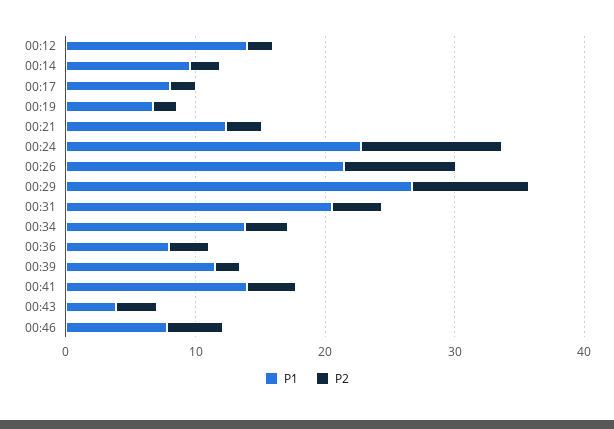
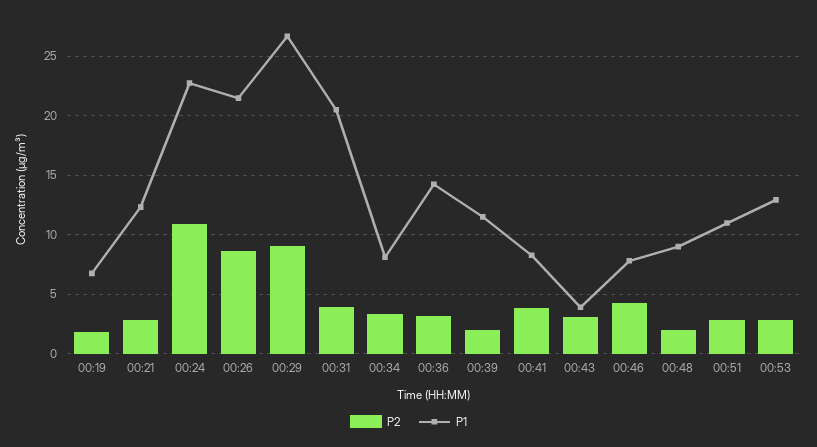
P1, 00:12: 14 -> none
P2, 00:12: 2 -> none
P1, 00:14: 10 -> none
P2, 00:14: 2 -> none
P1, 00:17: 8 -> none
P2, 00:17: 2 -> none
P1, 00:34: 14 -> 8
P1, 00:36: 8 -> 14
P1, 00:41: 14 -> 8
P2, 00:48: none -> 2
P1, 00:48: none -> 9
P2, 00:51: none -> 3
P1, 00:51: none -> 11
P2, 00:53: none -> 3
P1, 00:53: none -> 13

